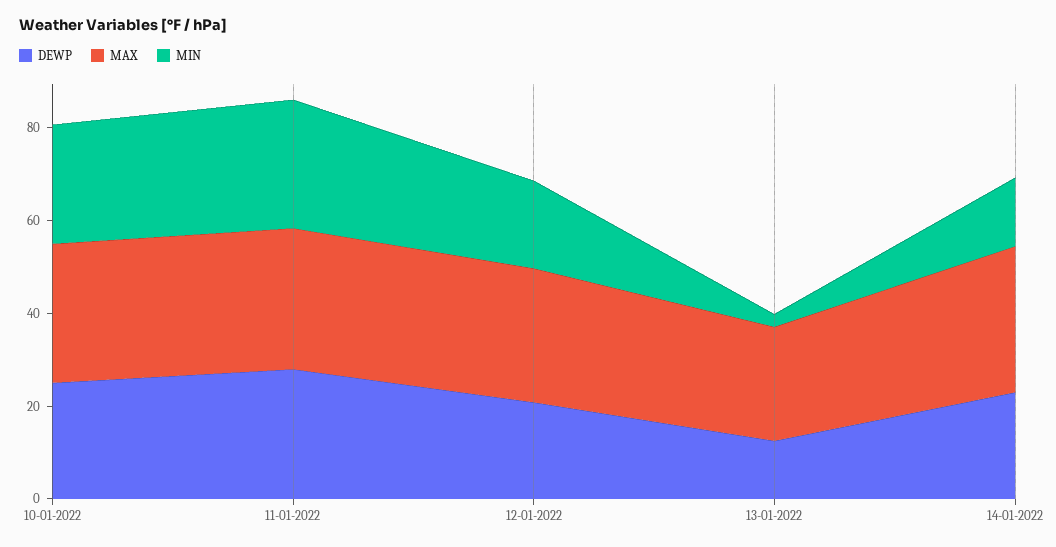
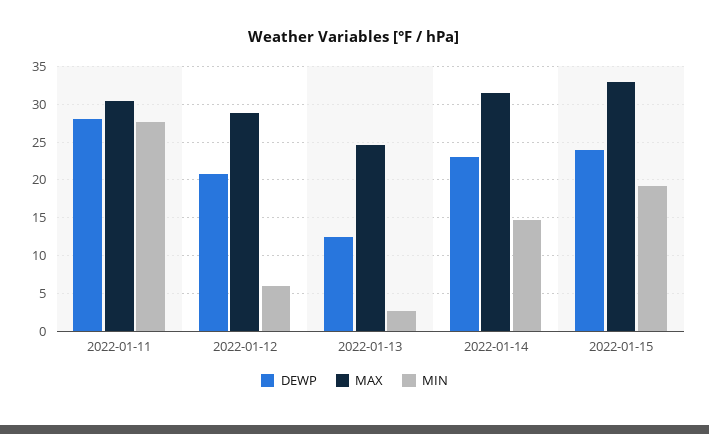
DEWP, 10-01-2022: 25 -> none
MAX, 10-01-2022: 30 -> none
MIN, 10-01-2022: 25 -> none
MIN, 12-01-2022: 20 -> 6
DEWP, 2022-01-15: none -> 24
MAX, 2022-01-15: none -> 33
MIN, 2022-01-15: none -> 19

